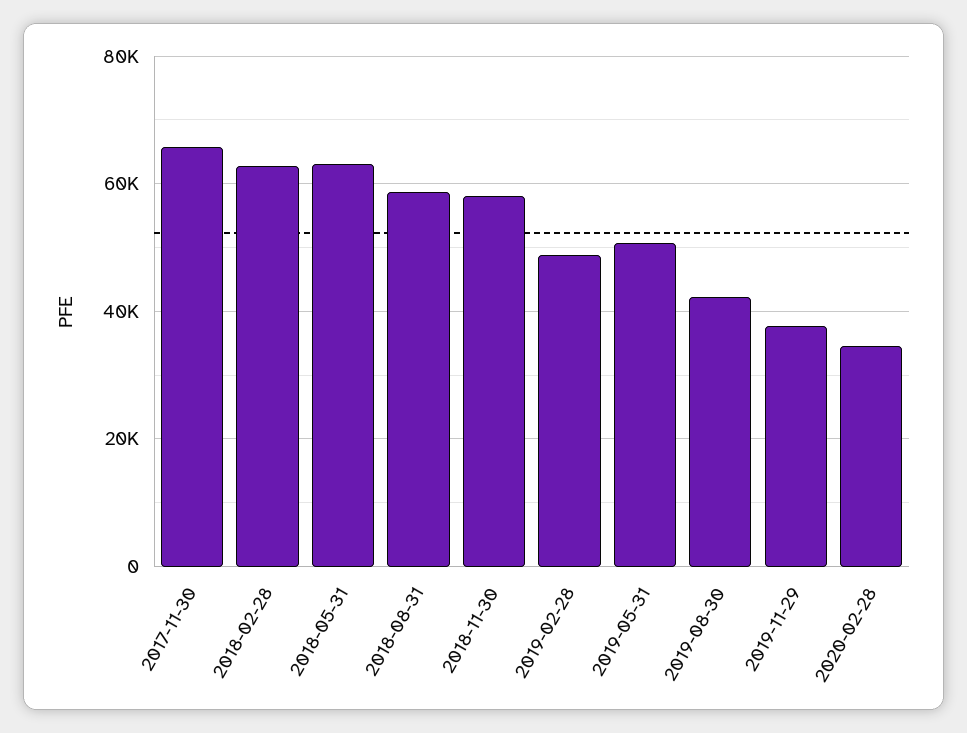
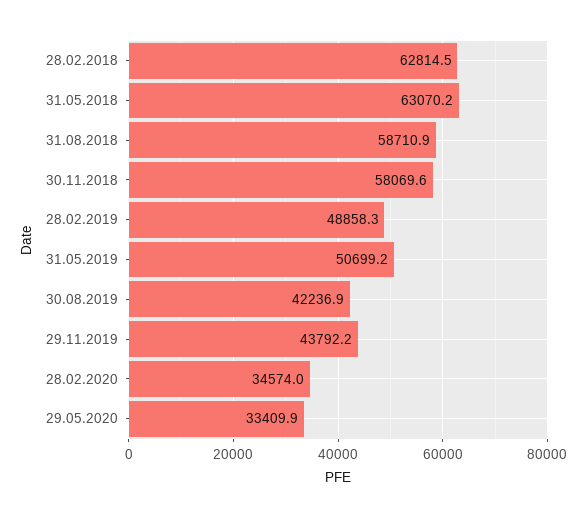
2017-11-30: 66000 -> none
2019-11-29: 38000 -> 43792.2
29.05.2020: none -> 33409.9

